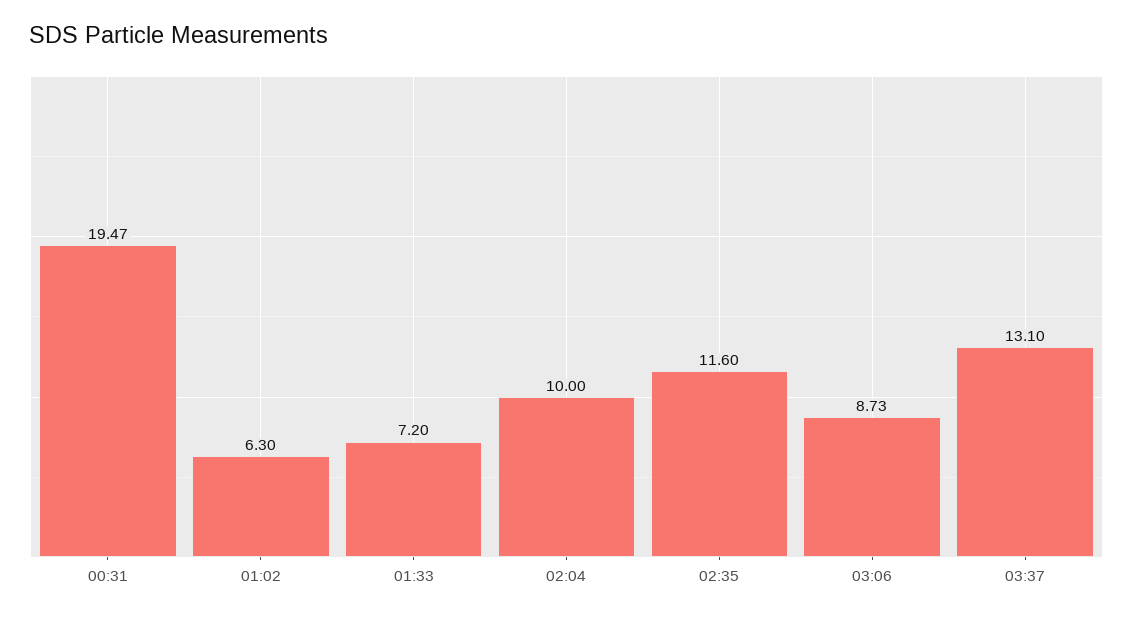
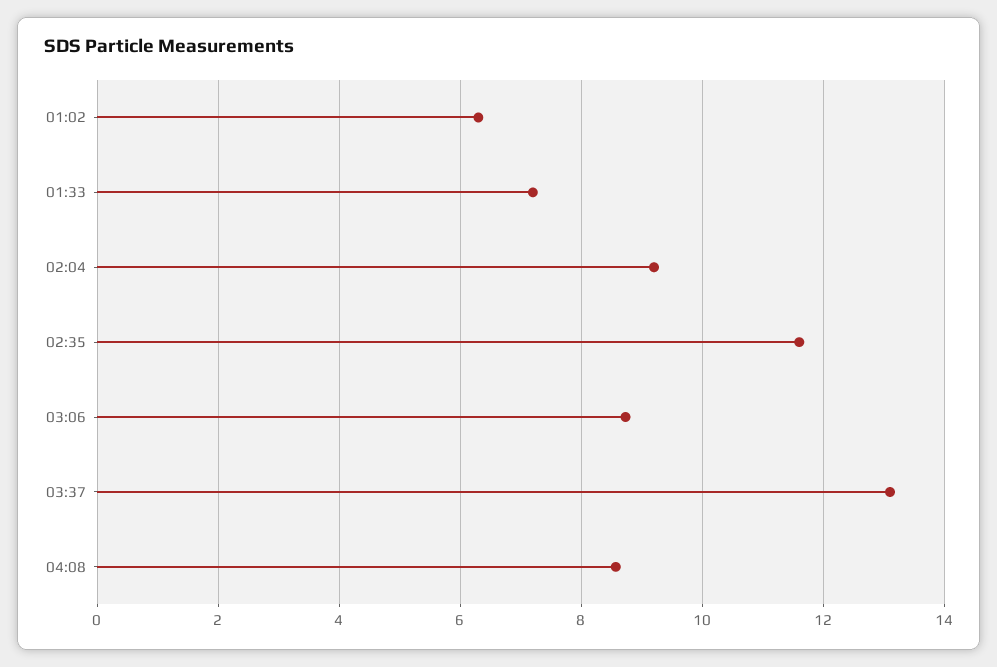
00:31: 19.47 -> none
02:04: 10 -> 9.2
04:08: none -> 8.6

